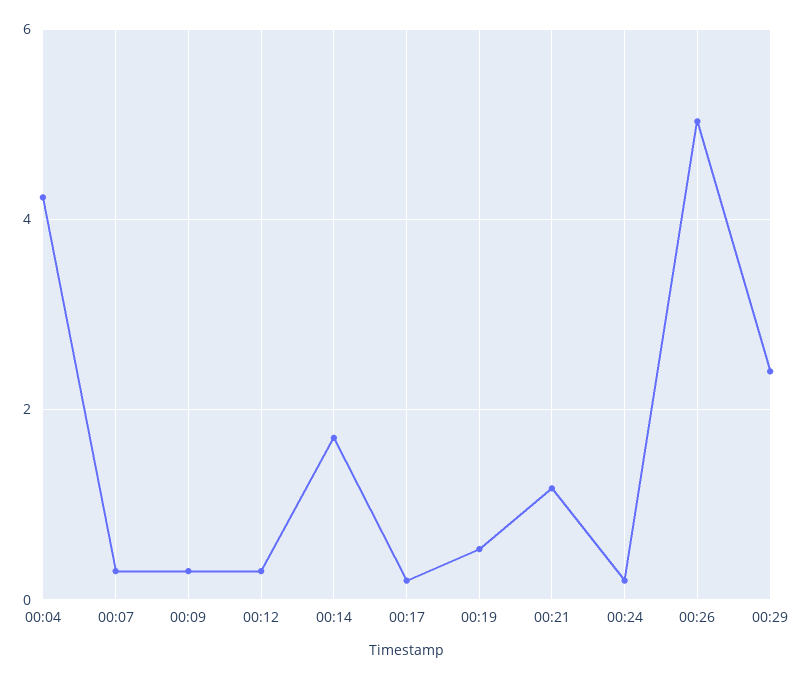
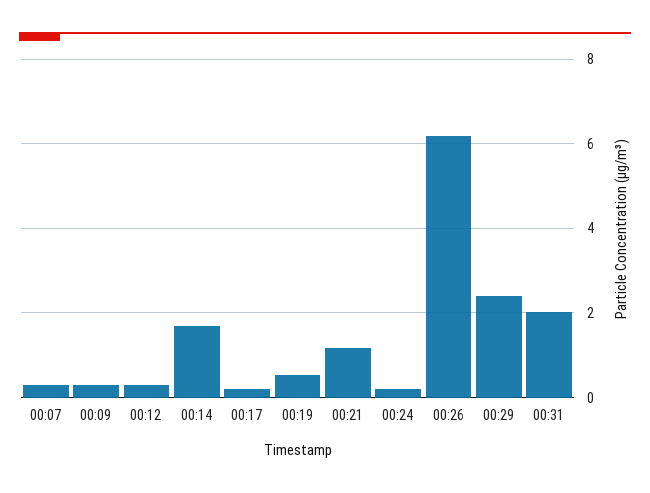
00:04: 4.2 -> none
00:26: 5 -> 6.2
00:31: none -> 2

